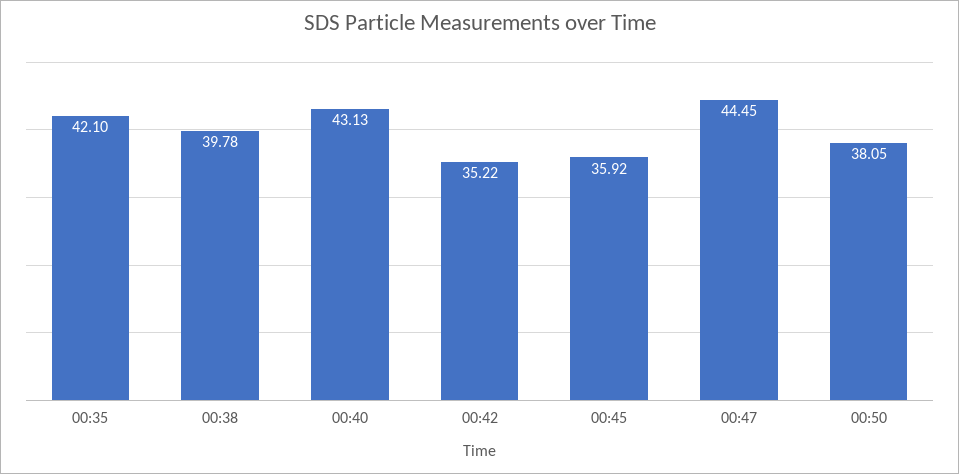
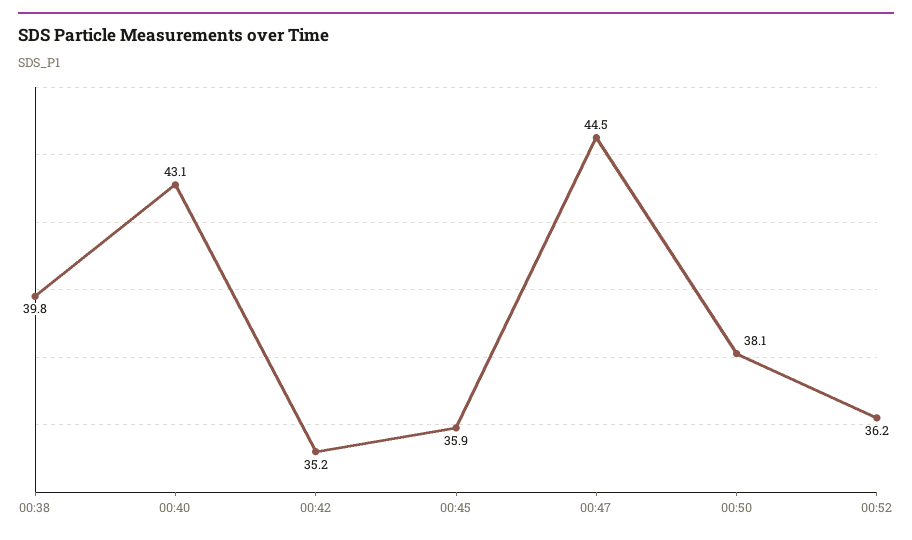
00:35: 42.1 -> none
00:52: none -> 36.2

